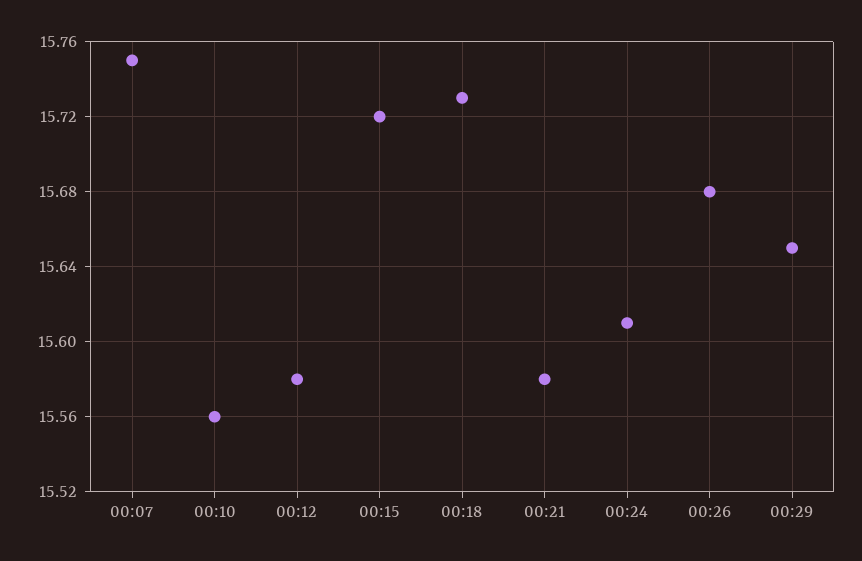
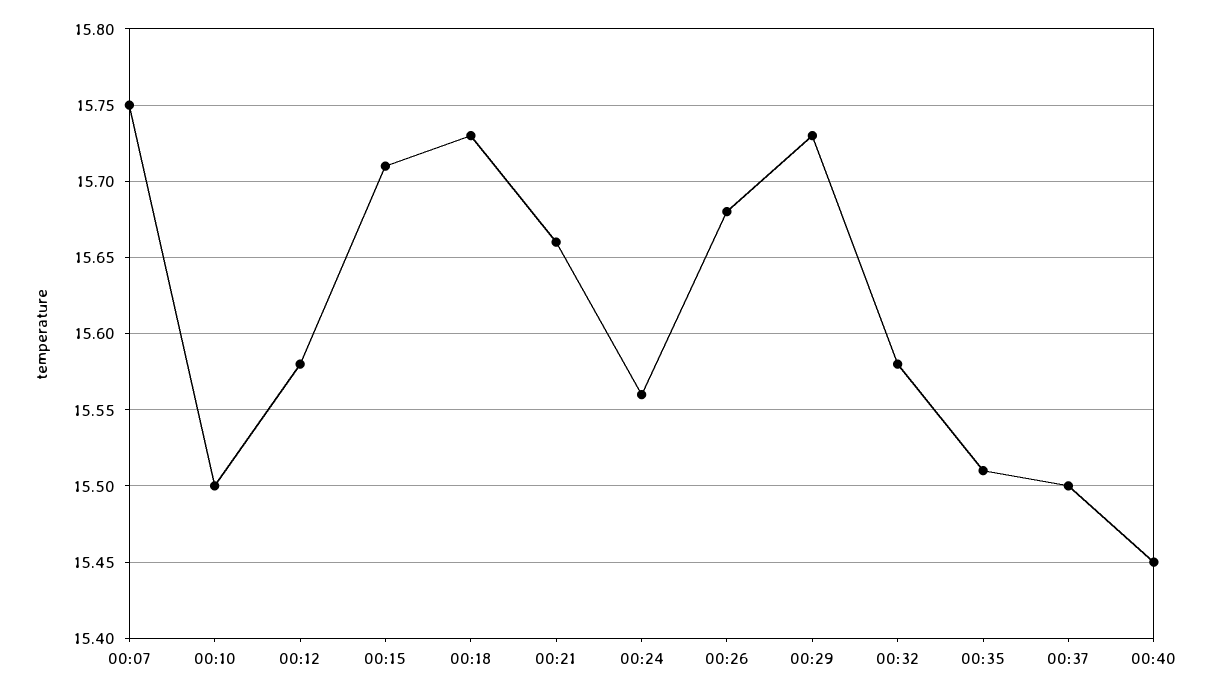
00:10: 15.56 -> 15.5
00:15: 15.72 -> 15.71
00:21: 15.58 -> 15.66
00:24: 15.61 -> 15.56
00:29: 15.65 -> 15.73
00:32: none -> 15.58
00:35: none -> 15.51
00:37: none -> 15.5
00:40: none -> 15.45

